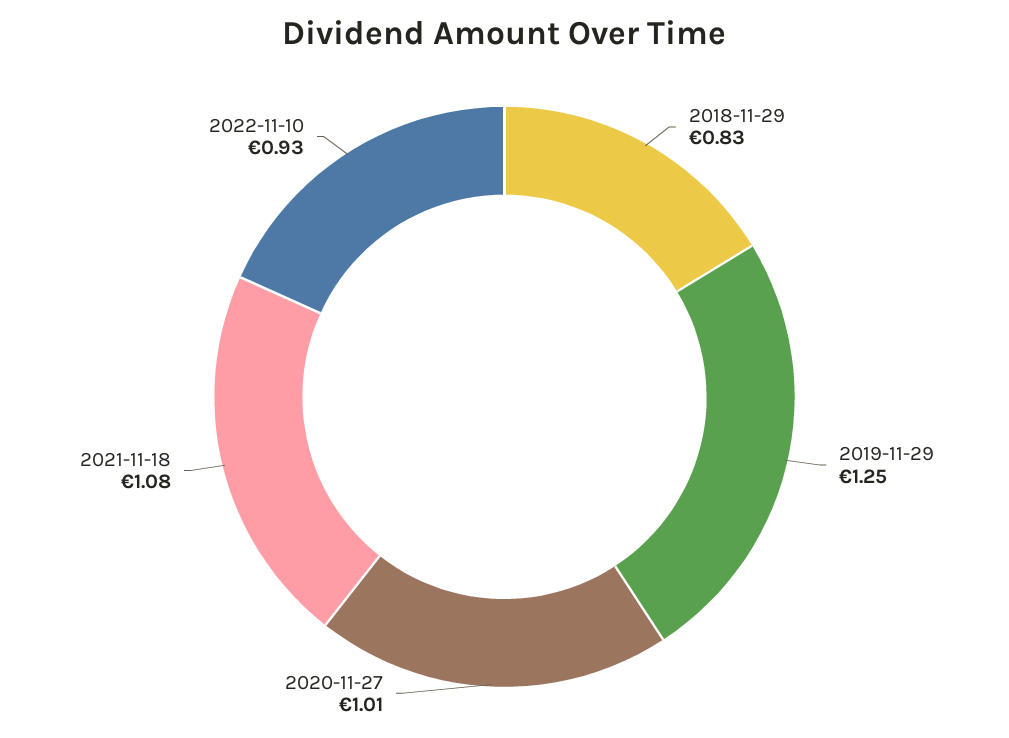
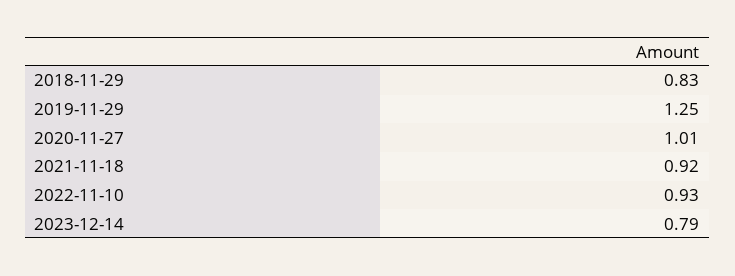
2021-11-18: 1.08 -> 0.92
2023-12-14: none -> 0.79

